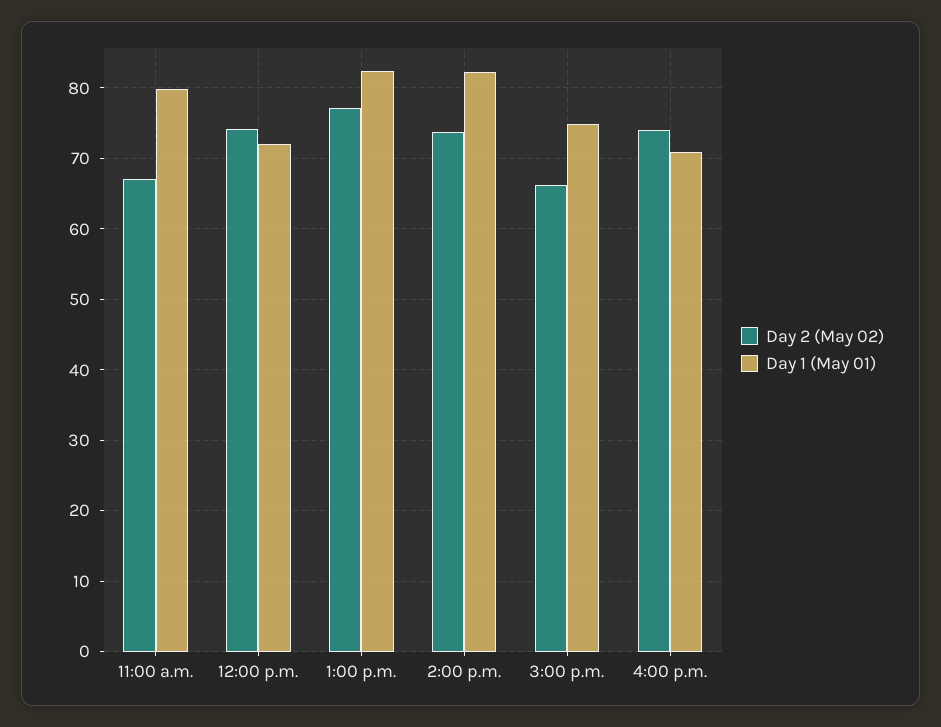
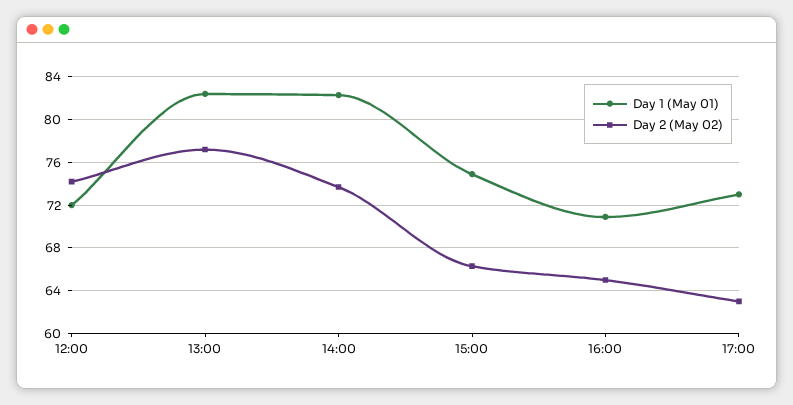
Day 2 (May 02), 11:00 a.m.: 67 -> none
Day 1 (May 01), 11:00 a.m.: 80 -> none
Day 2 (May 02), 4:00 p.m.: 74 -> 65
Day 1 (May 01), 17:00: none -> 73
Day 2 (May 02), 17:00: none -> 63

